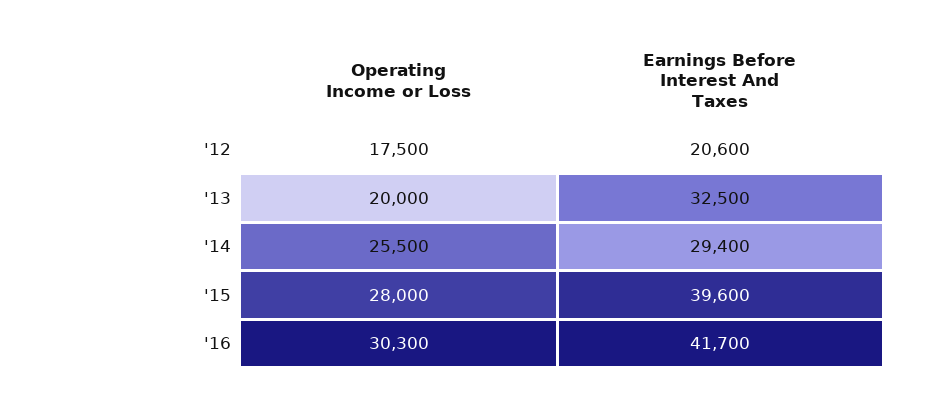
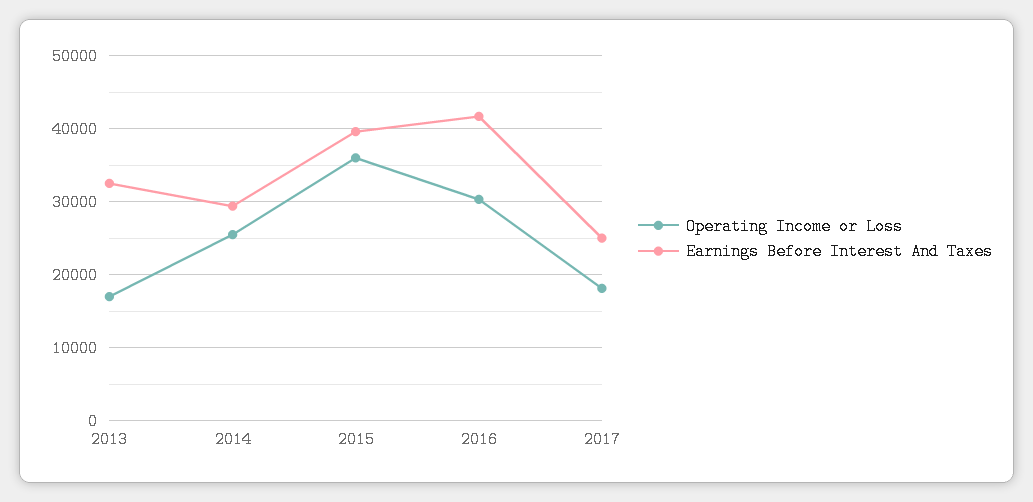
Operating Income or Loss, '12: 17500 -> none
Earnings Before Interest And Taxes, '12: 20600 -> none
Operating Income or Loss, '13: 20000 -> 17000
Operating Income or Loss, '15: 28000 -> 36000
Operating Income or Loss, 2017: none -> 18000
Earnings Before Interest And Taxes, 2017: none -> 25000

